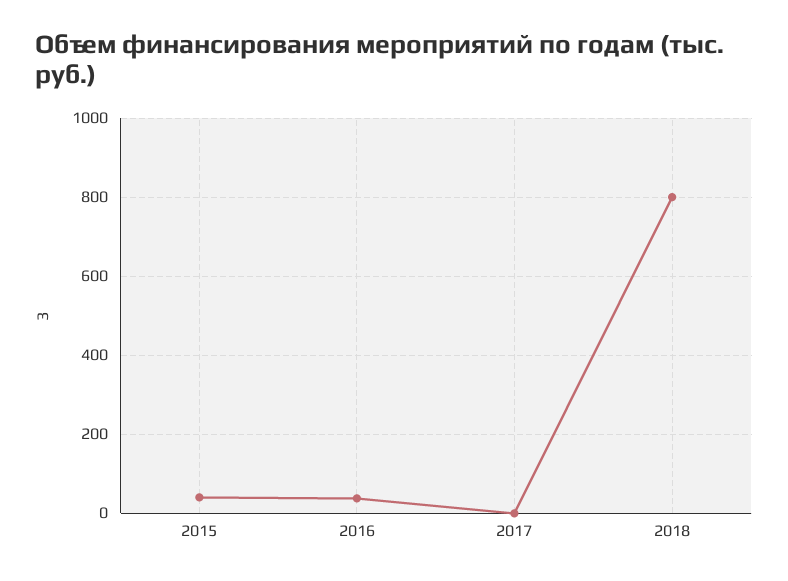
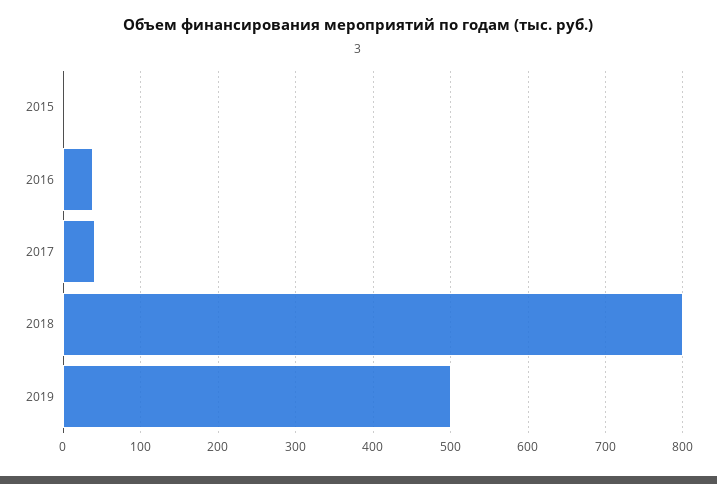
2015: 40 -> 0
2017: 0 -> 40
2019: none -> 500

